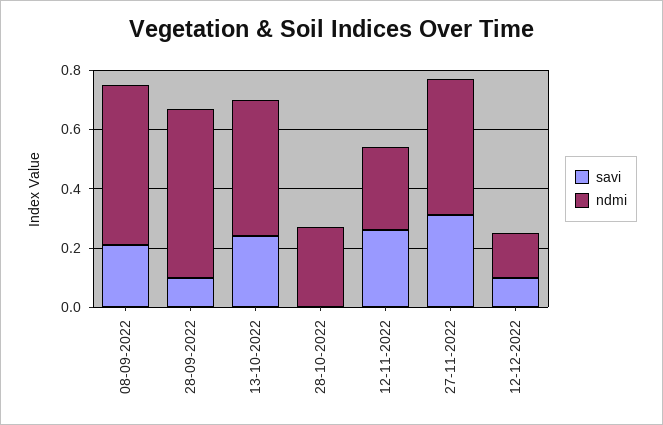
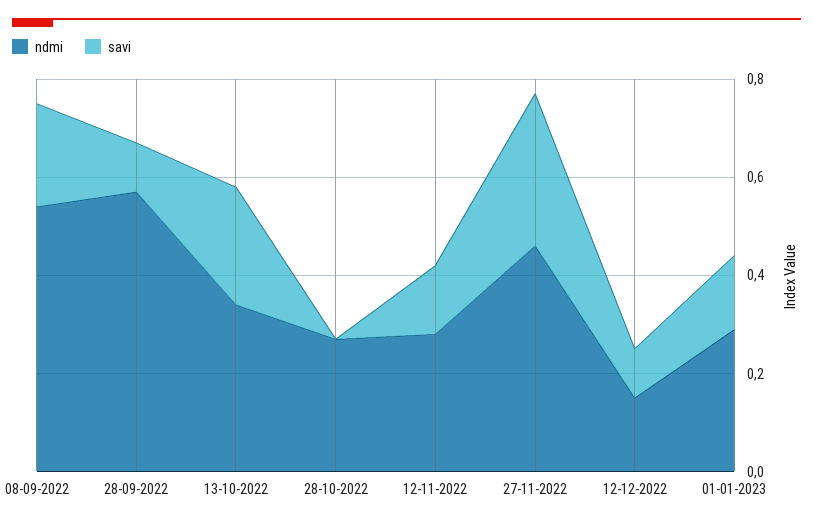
ndmi, 13-10-2022: 0.45 -> 0.35
savi, 12-11-2022: 0.25 -> 0.15
ndmi, 01-01-2023: none -> 0.3
savi, 01-01-2023: none -> 0.15

